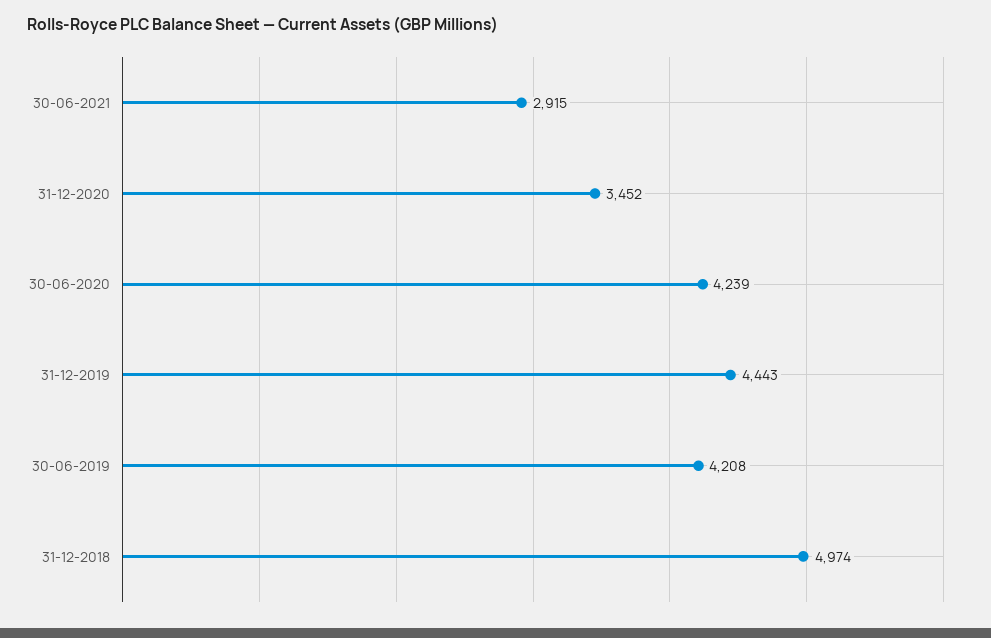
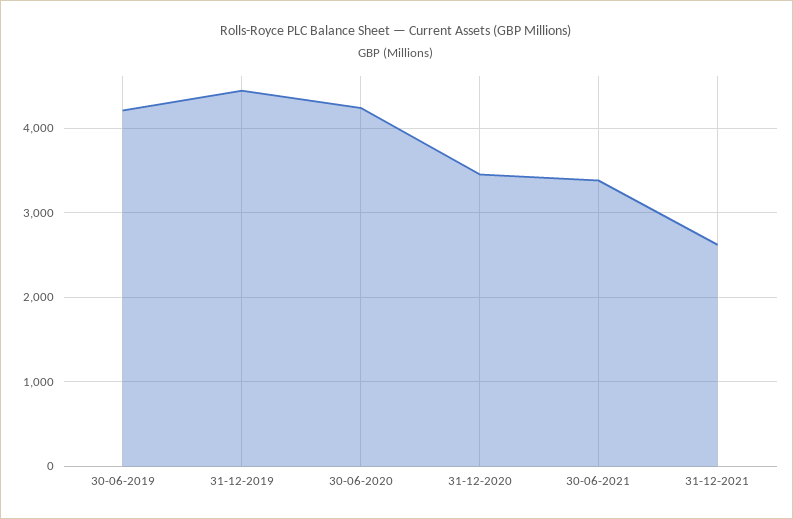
30-06-2021: 2915 -> 3400
31-12-2018: 4974 -> none
31-12-2021: none -> 2600

